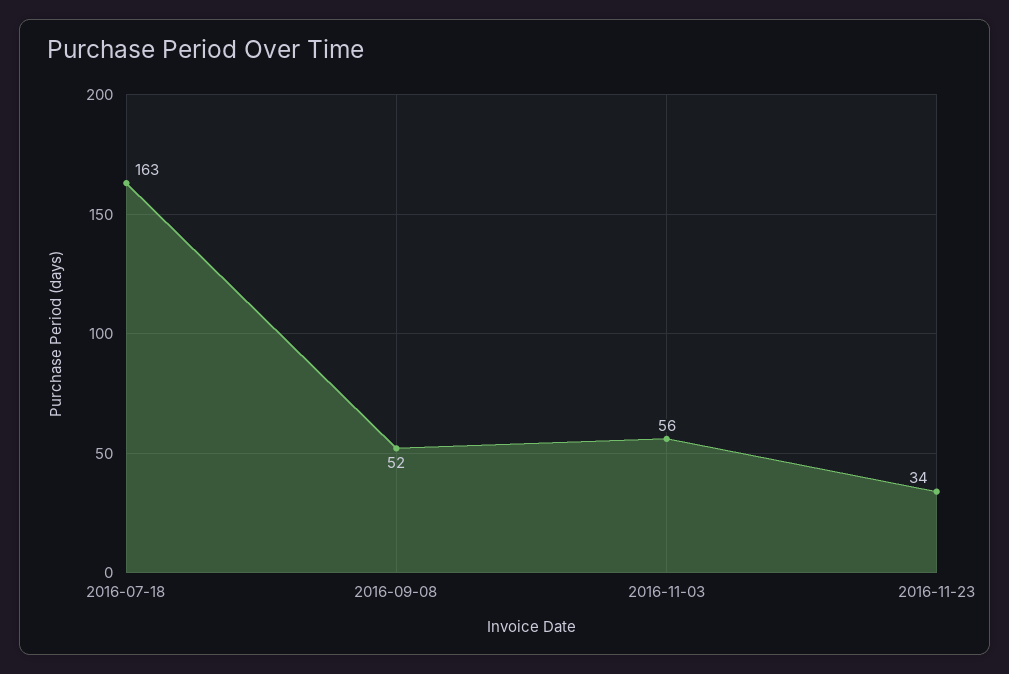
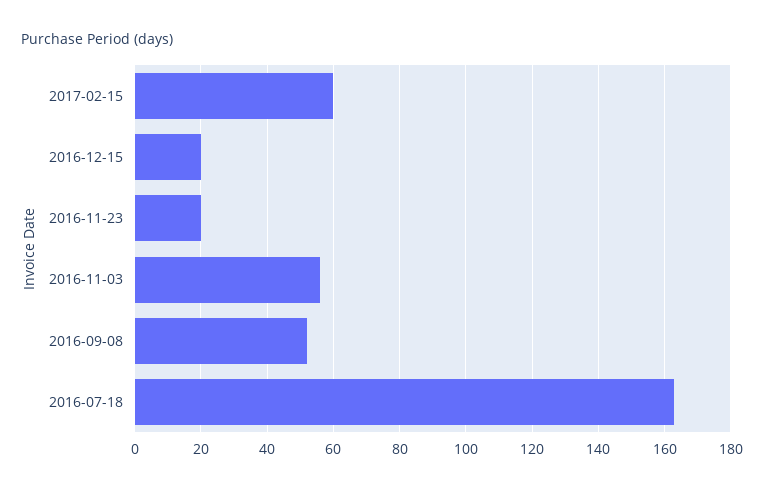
2016-11-23: 34 -> 20
2017-02-15: none -> 60
2016-12-15: none -> 20

